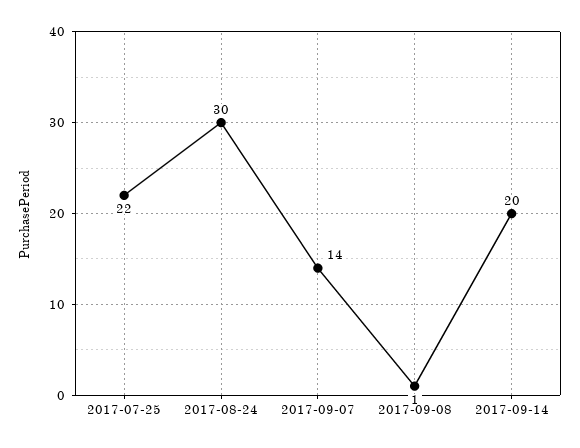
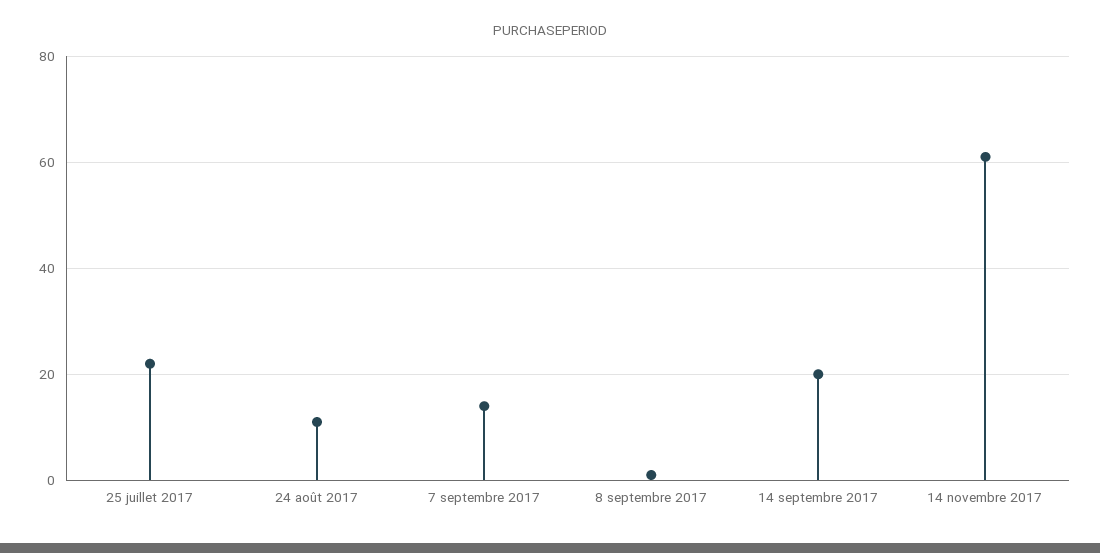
2017-08-24: 30 -> 10
14 novembre 2017: none -> 60

